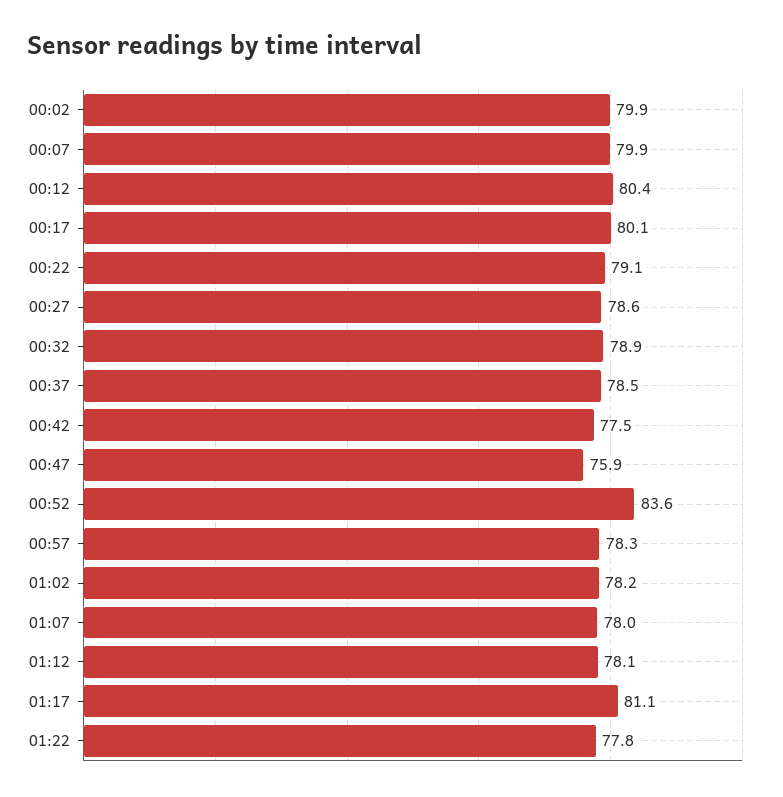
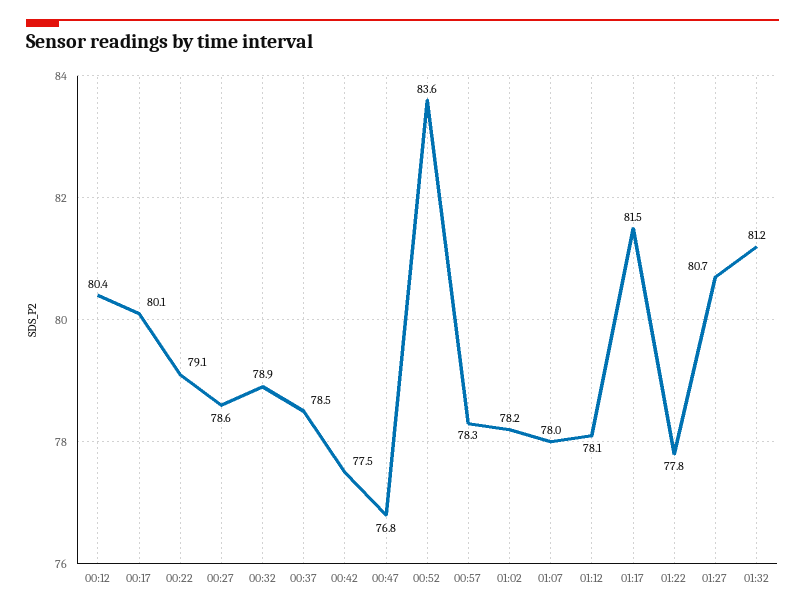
00:02: 79.9 -> none
00:07: 79.9 -> none
00:47: 75.9 -> 76.8
01:17: 81.1 -> 81.5
01:27: none -> 80.7
01:32: none -> 81.2

